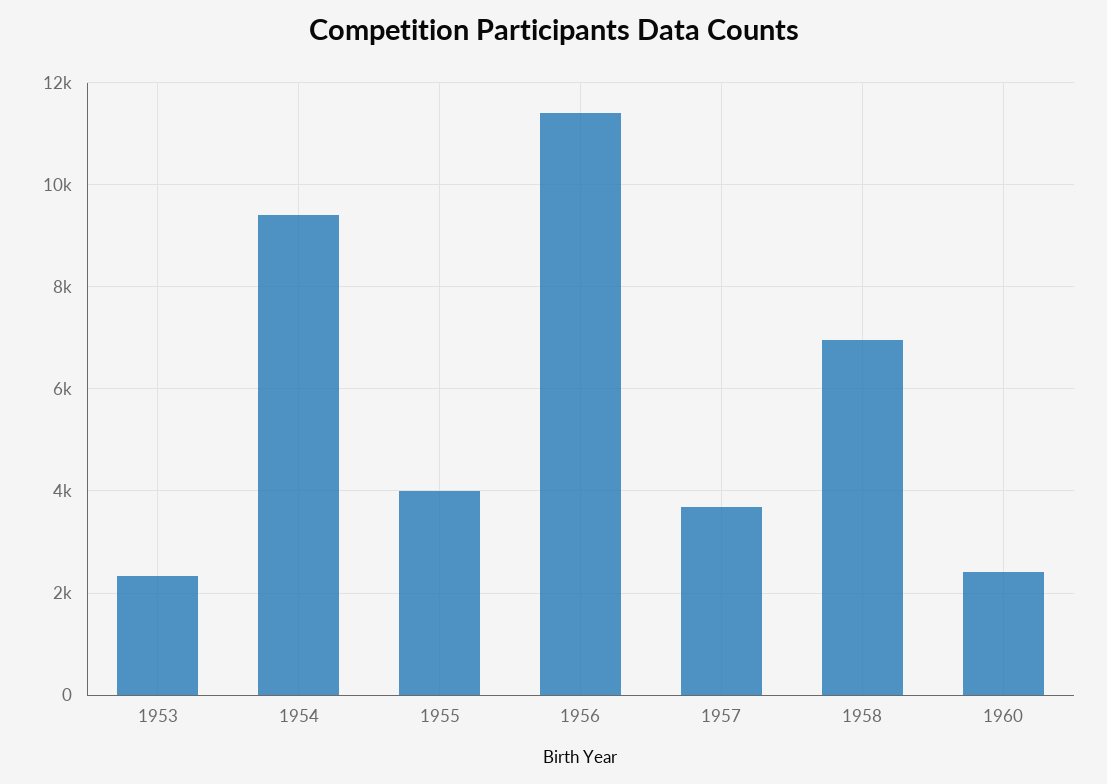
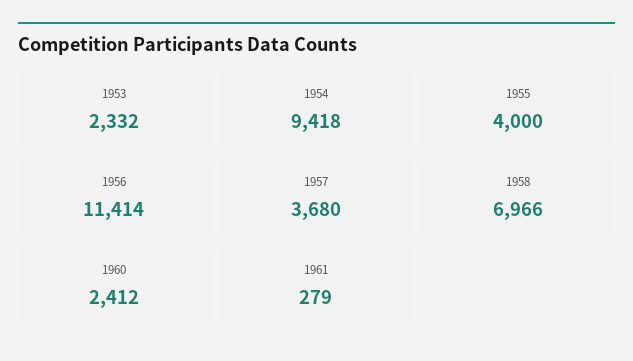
1961: none -> 279

